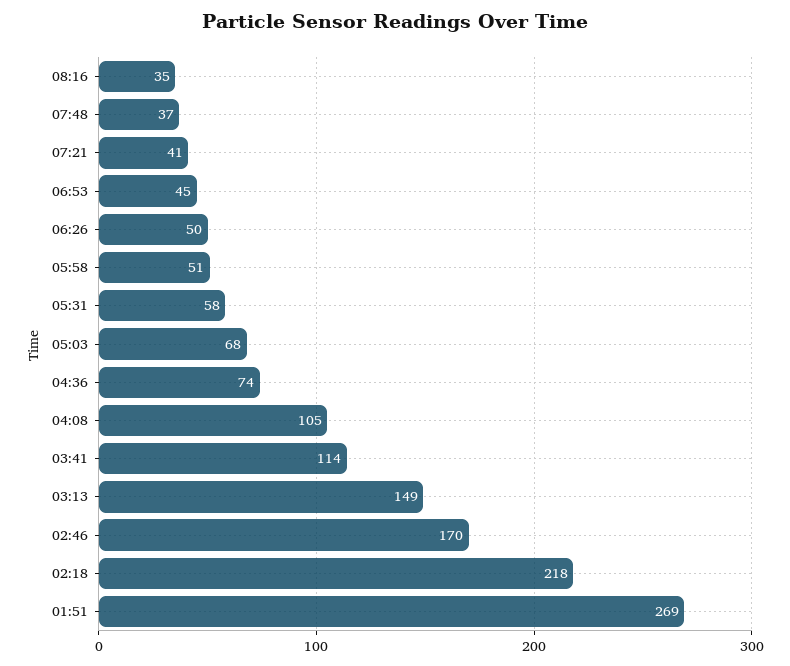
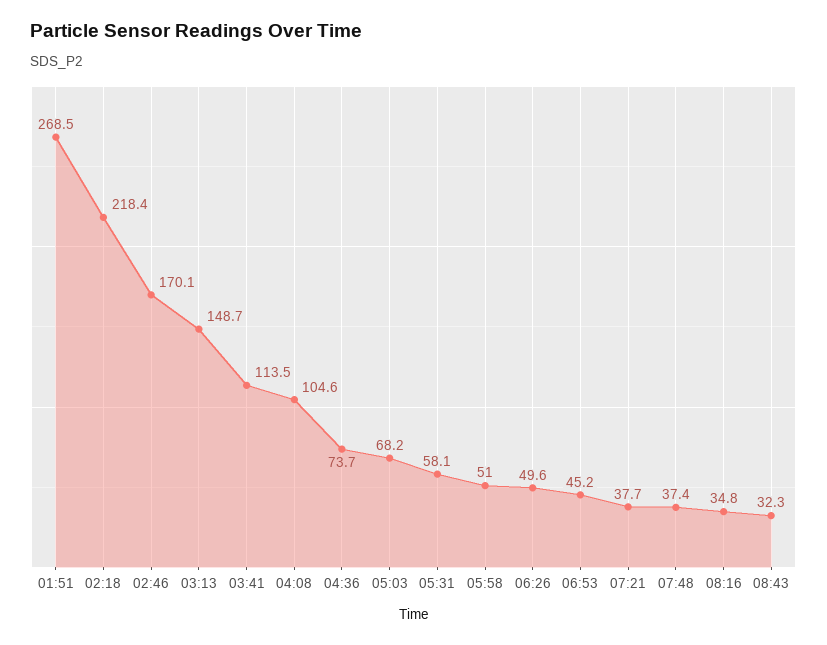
07:21: 41 -> 37.7
08:43: none -> 32.3

